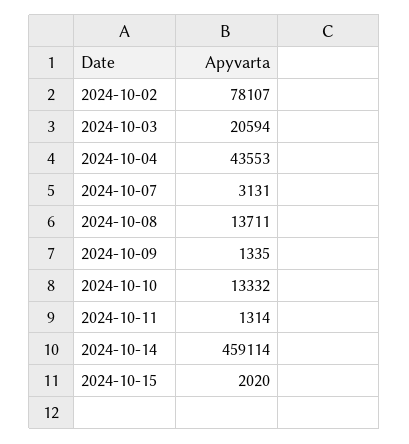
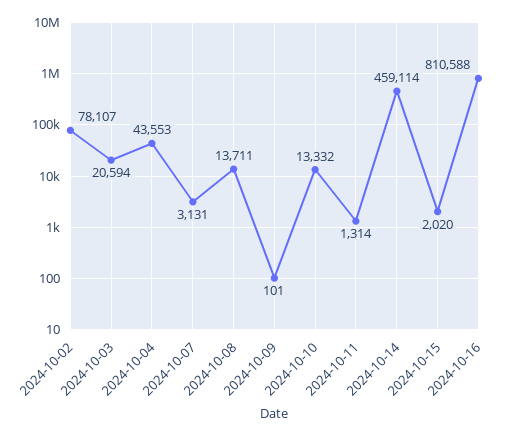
2024-10-09: 1335 -> 101
2024-10-16: none -> 810588

